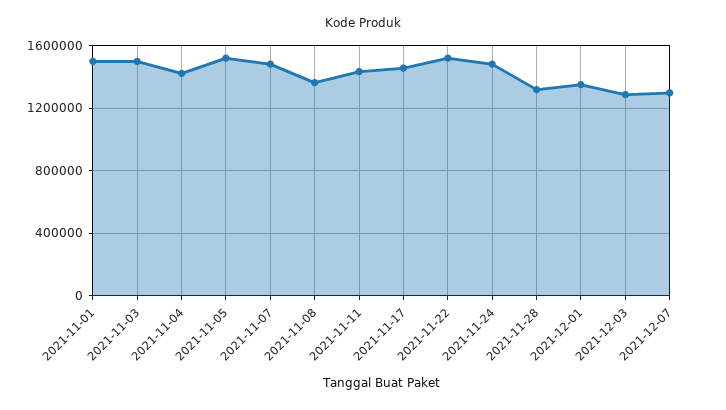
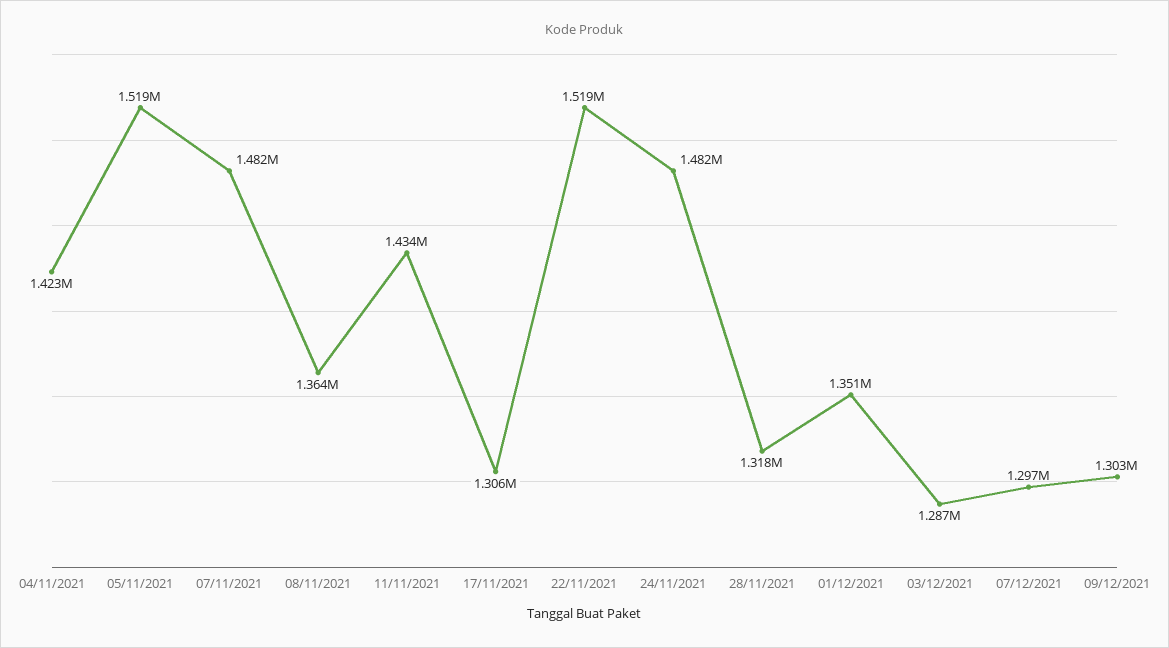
2021-11-01: 1500000 -> none
2021-11-03: 1500000 -> none
2021-11-17: 1450000 -> 1306000
09/12/2021: none -> 1303000

